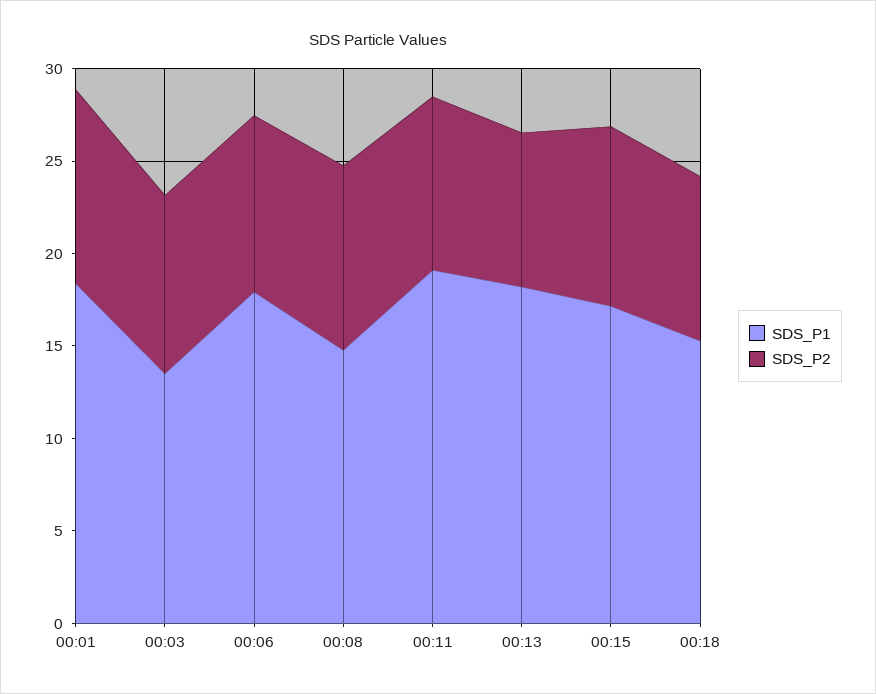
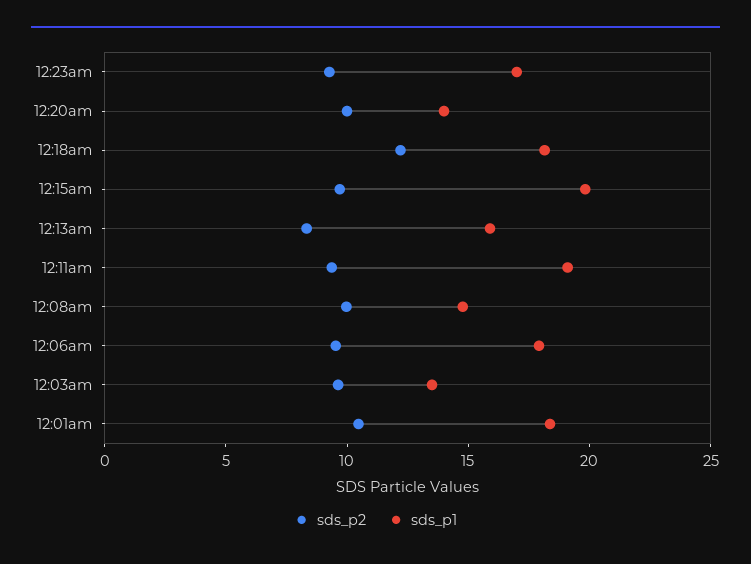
SDS_P1, 00:13: 18 -> 16
SDS_P1, 00:15: 17 -> 20
SDS_P1, 00:18: 15 -> 18
SDS_P2, 00:18: 9 -> 12
SDS_P2, 12:23am: none -> 9
SDS_P1, 12:23am: none -> 17
SDS_P2, 12:20am: none -> 10
SDS_P1, 12:20am: none -> 14

